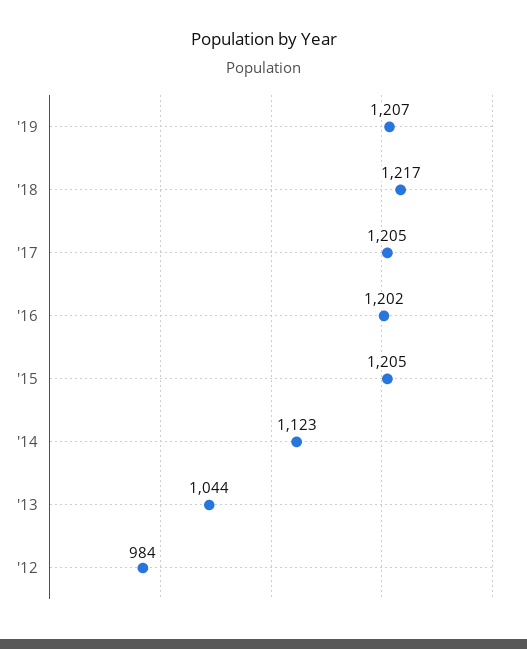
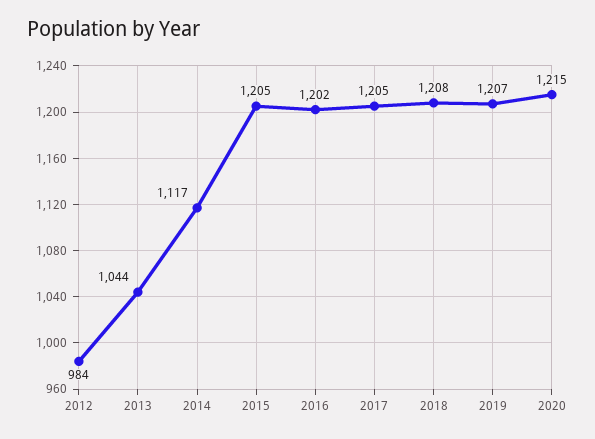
'18: 1217 -> 1208
'14: 1123 -> 1117
2020: none -> 1215

